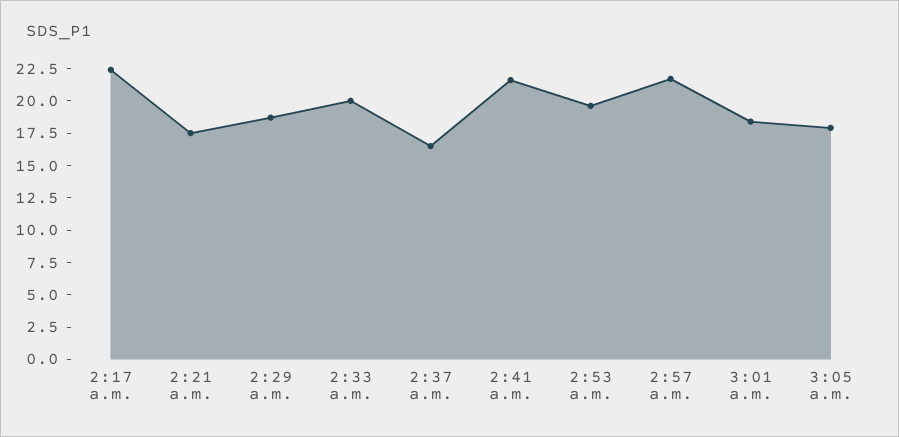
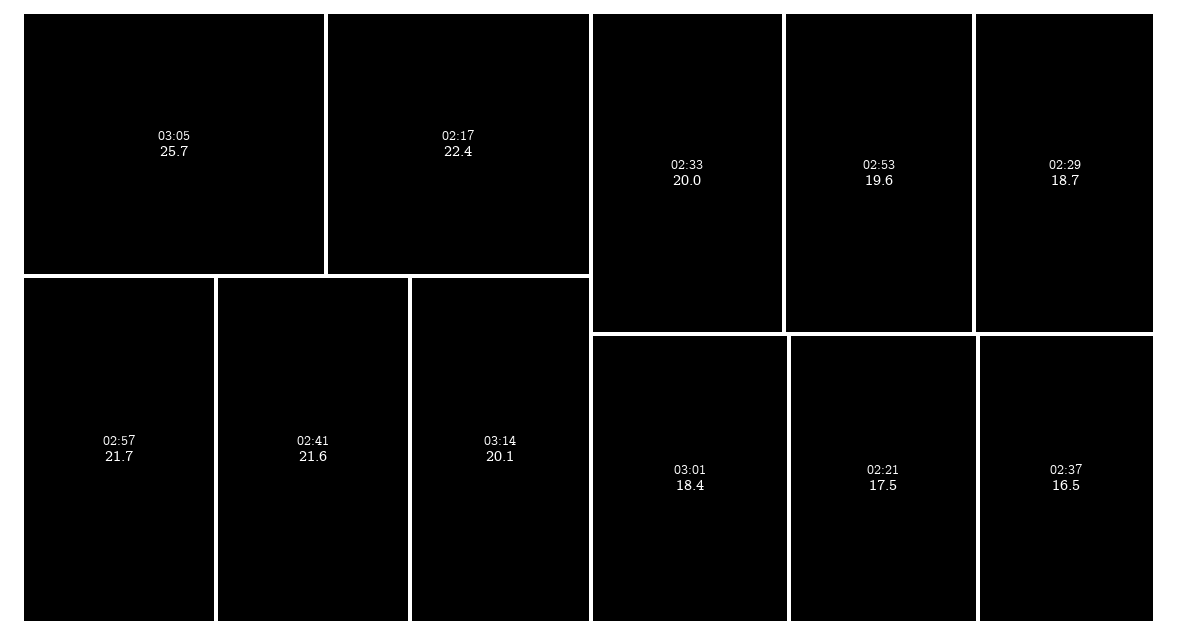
3:05 a.m.: 17.5 -> 25.7
03:14: none -> 20.1

